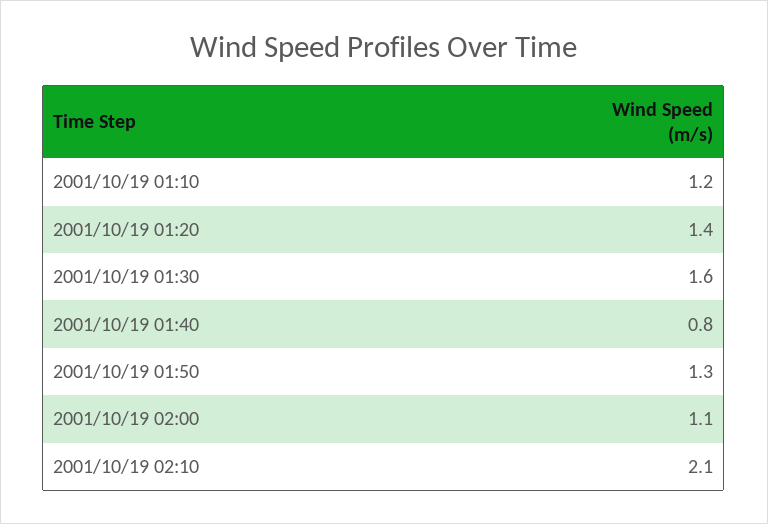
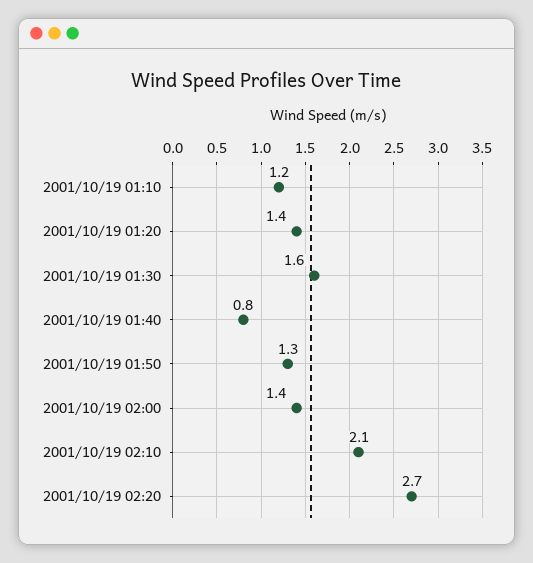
2001/10/19 02:00: 1.1 -> 1.4
2001/10/19 02:20: none -> 2.7

